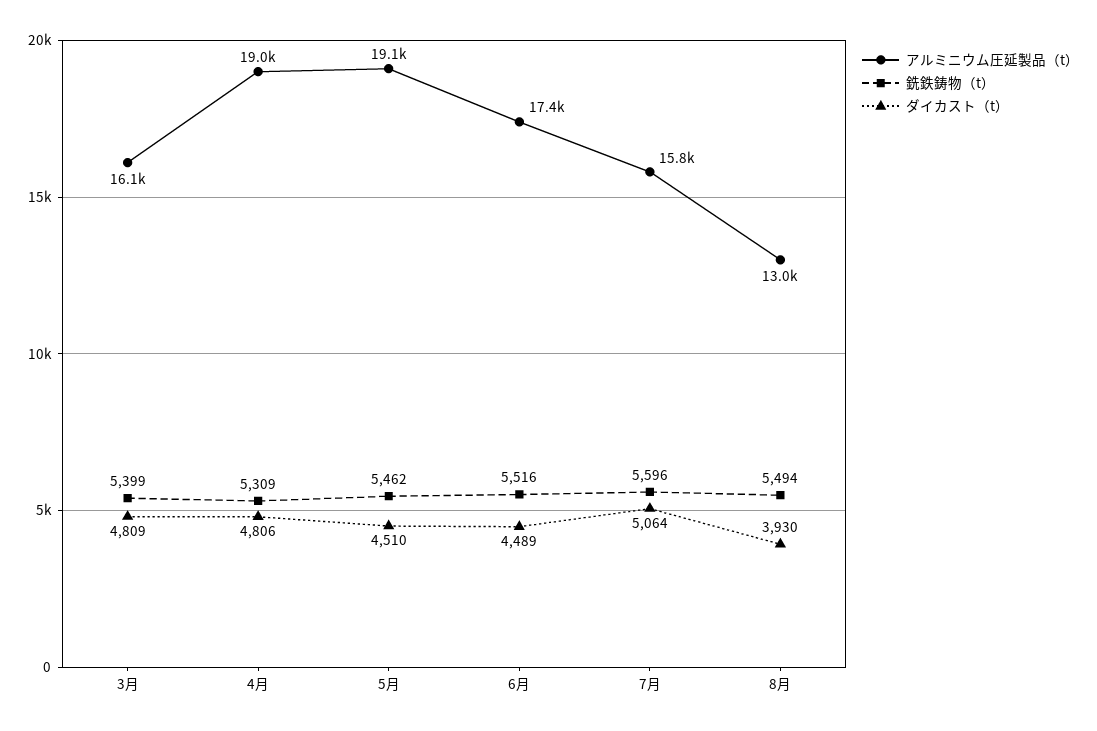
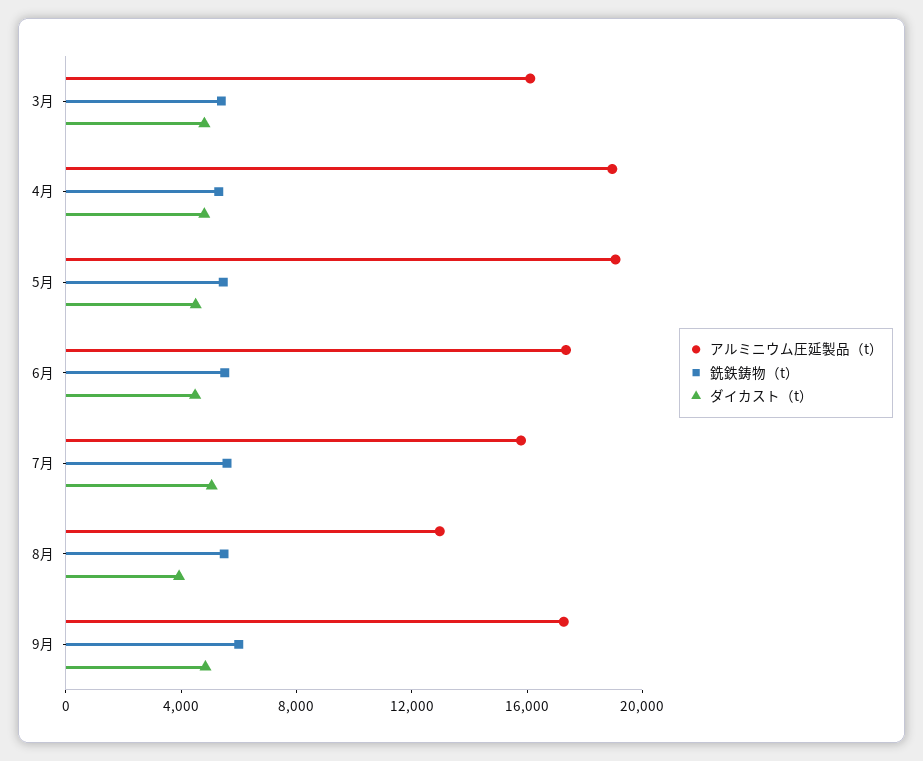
アルミニウム圧延製品（t）, 9月: none -> 17000
銑鉄鋳物（t）, 9月: none -> 6000
ダイカスト（t）, 9月: none -> 5000

